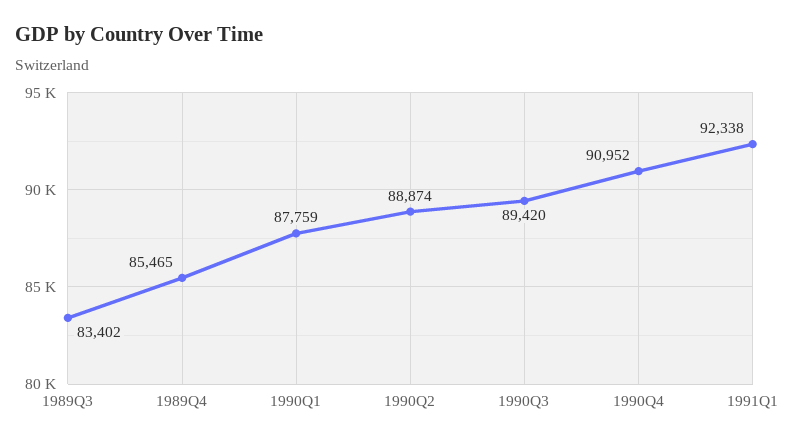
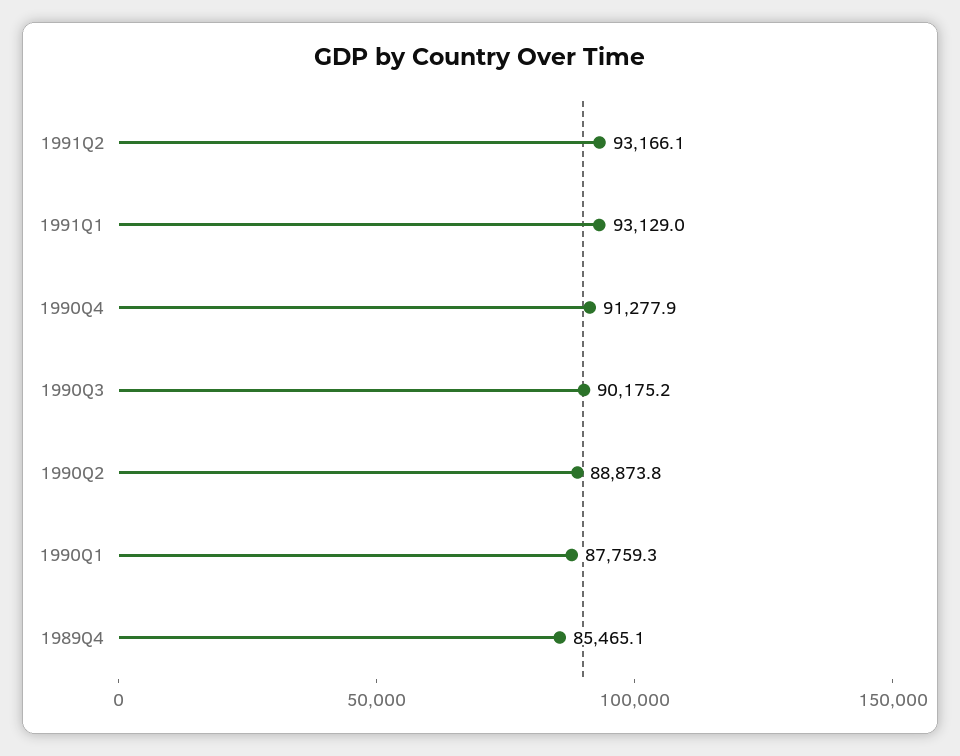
1989Q3: 83402 -> none
1990Q3: 89420 -> 90175.2
1990Q4: 90952 -> 91277.9
1991Q1: 92338 -> 93129
1991Q2: none -> 93166.1

